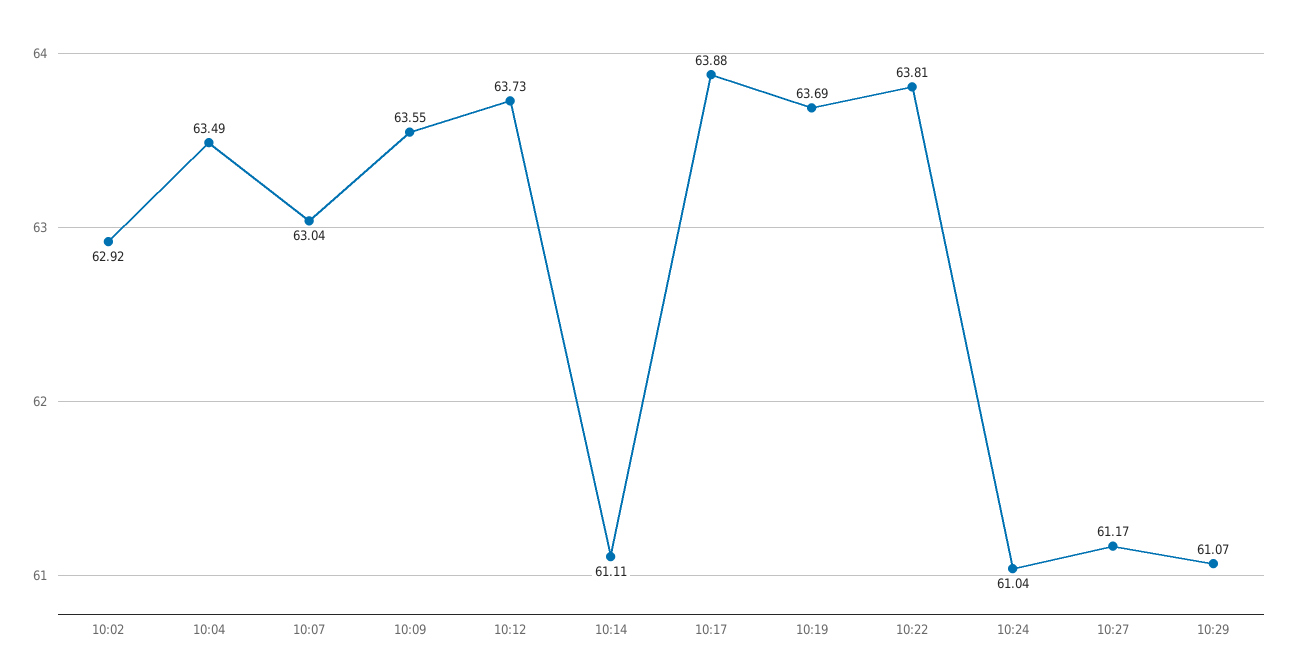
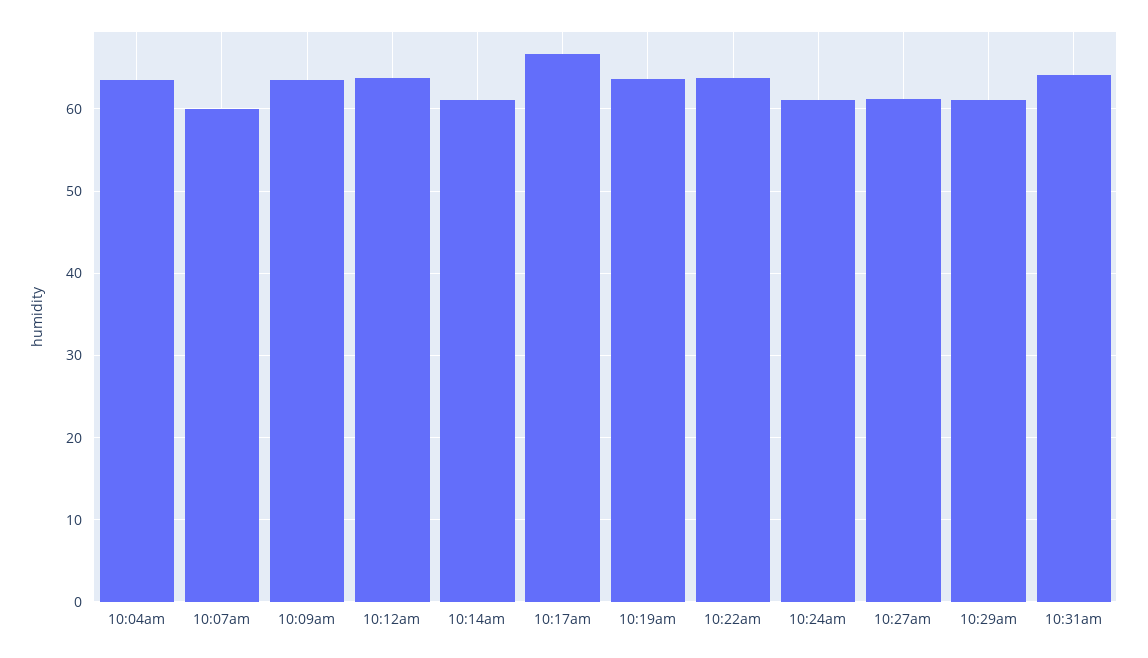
10:02: 62.92 -> none
10:07: 63.04 -> 60
10:17: 63.88 -> 67
10:31am: none -> 64

